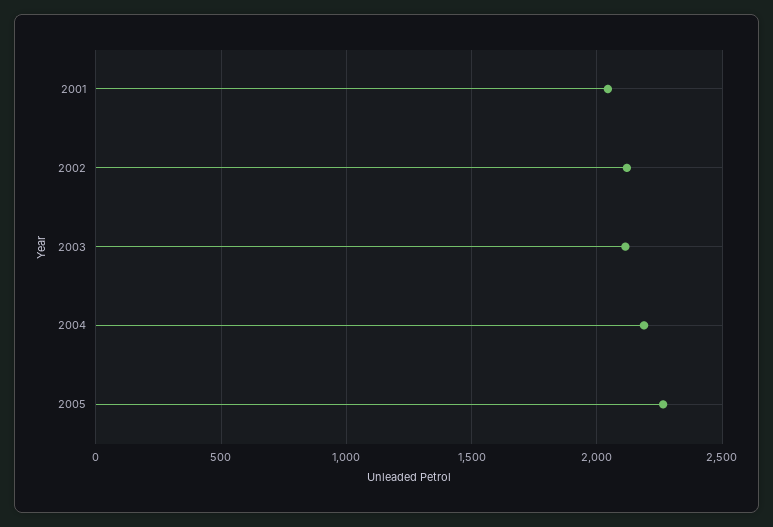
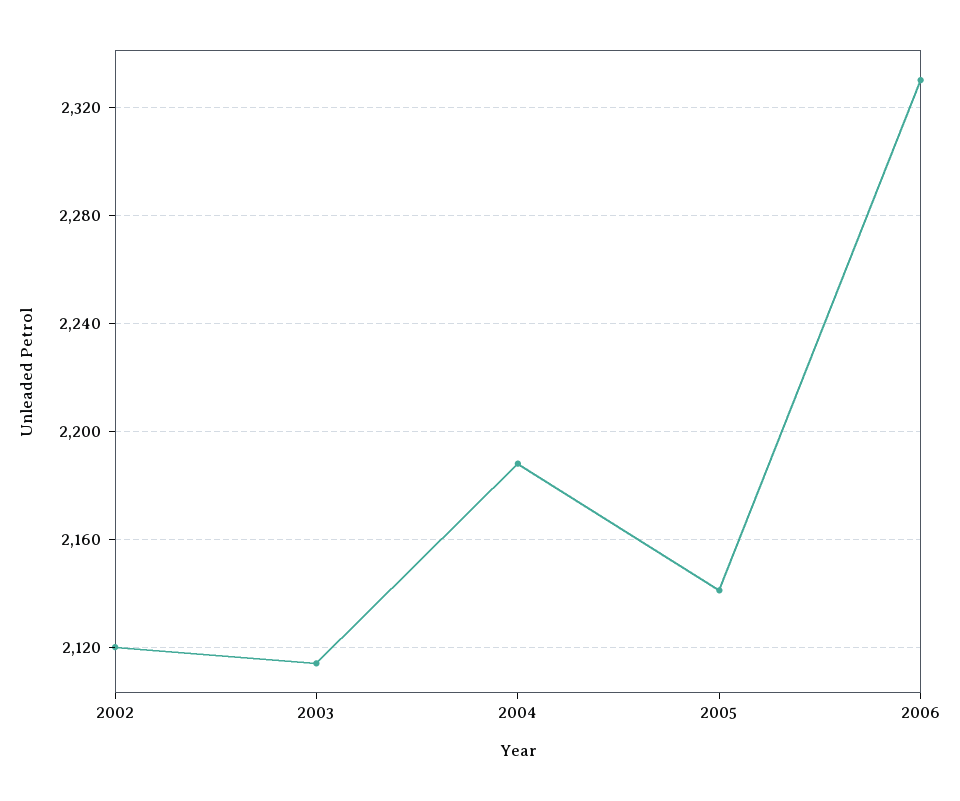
2001: 2050 -> none
2005: 2250 -> 2140
2006: none -> 2330

